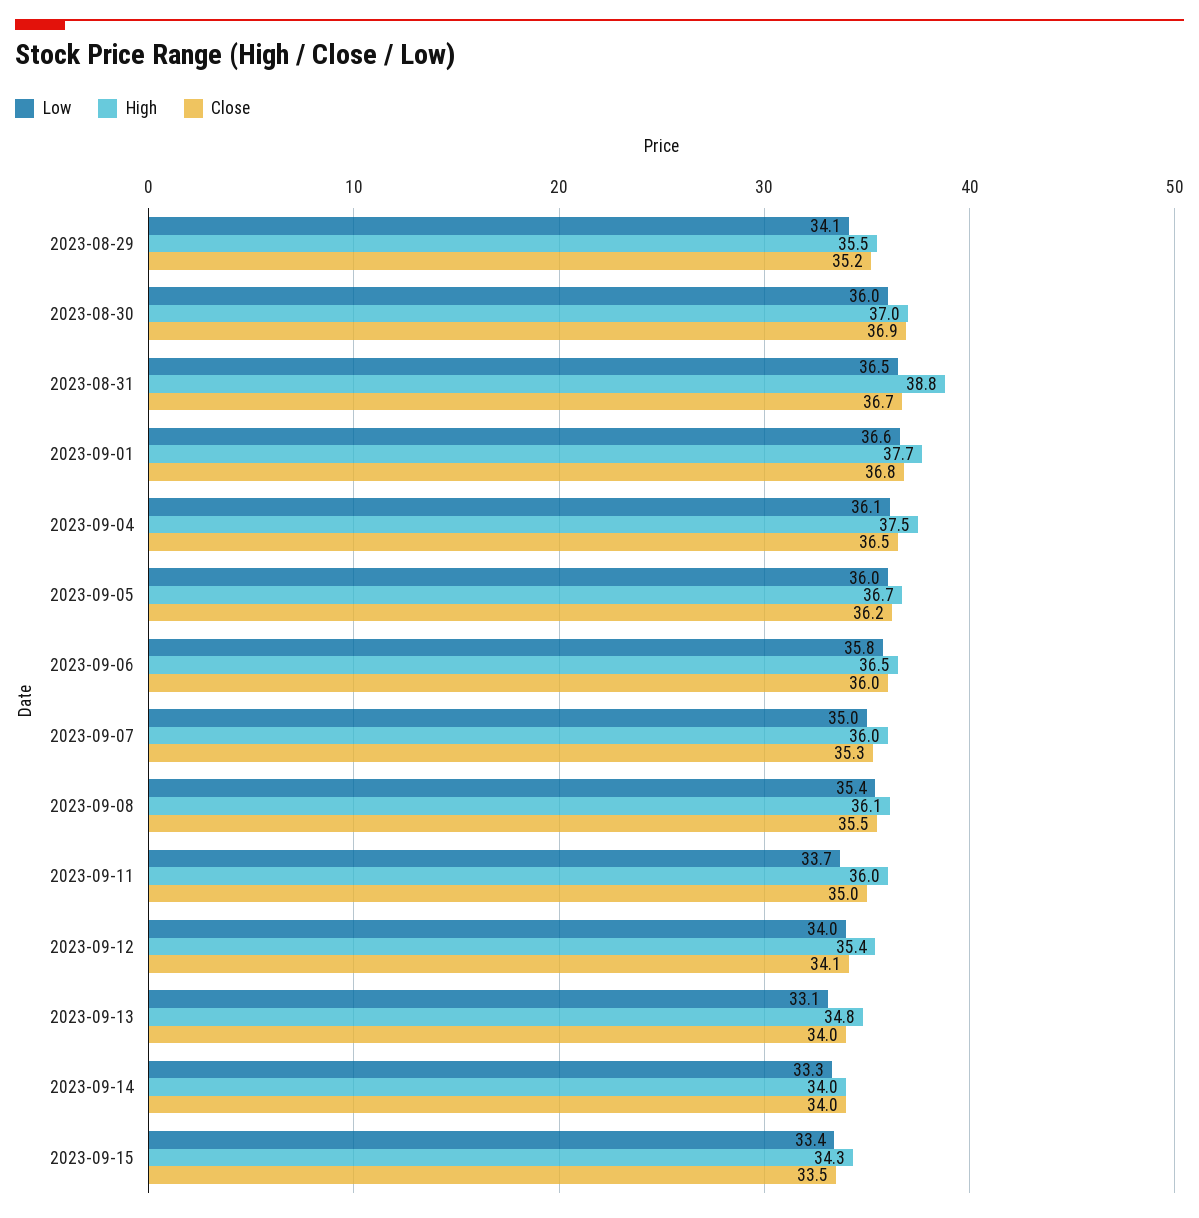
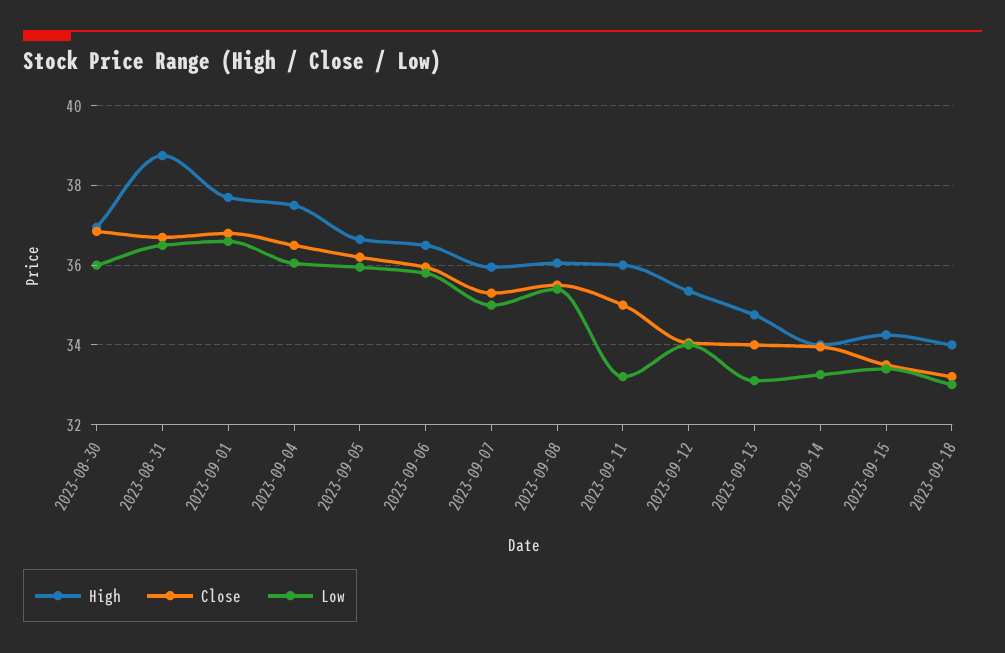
Low, 2023-08-29: 34.1 -> none
High, 2023-08-29: 35.5 -> none
Close, 2023-08-29: 35.2 -> none
Low, 2023-09-11: 33.7 -> 33.2
High, 2023-09-18: none -> 34
Close, 2023-09-18: none -> 33.2
Low, 2023-09-18: none -> 33

